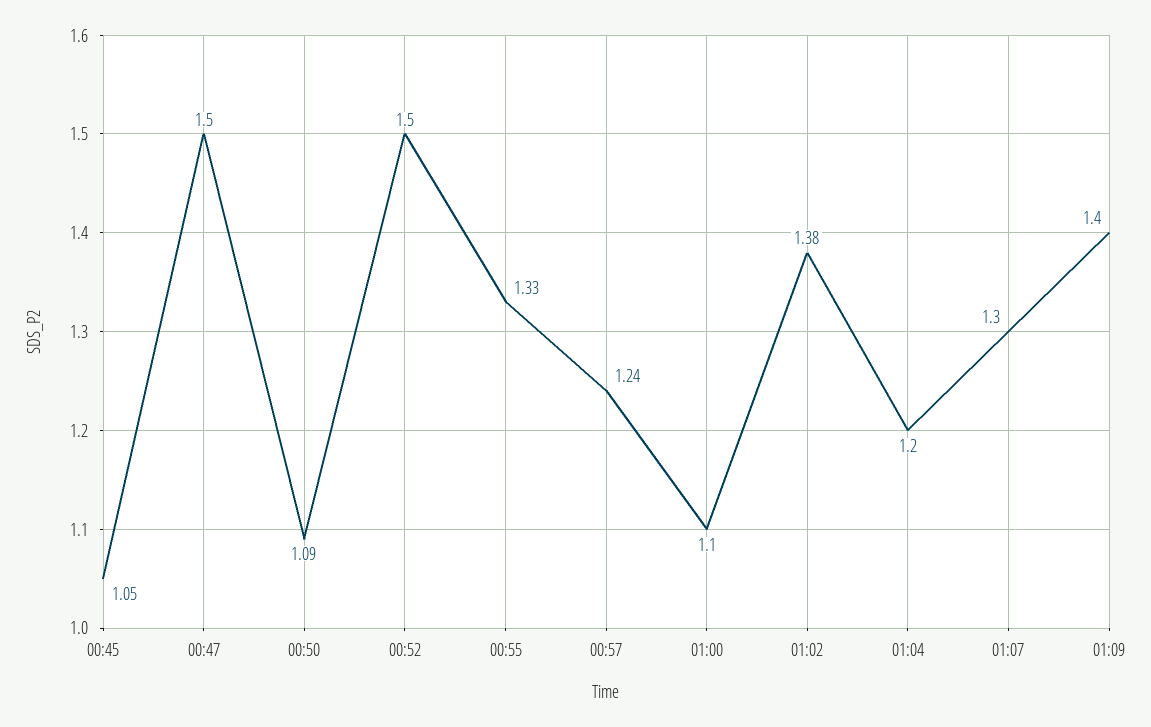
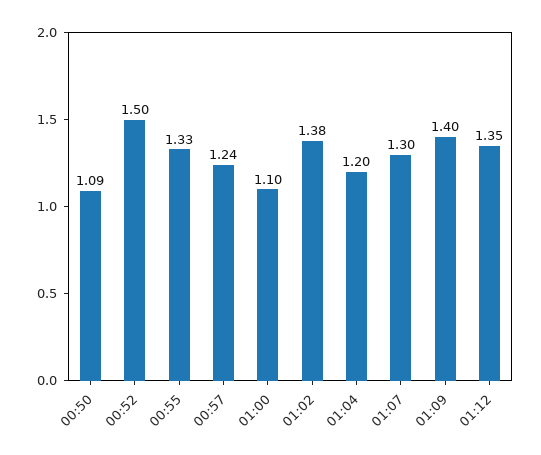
00:45: 1.05 -> none
00:47: 1.5 -> none
01:12: none -> 1.35

